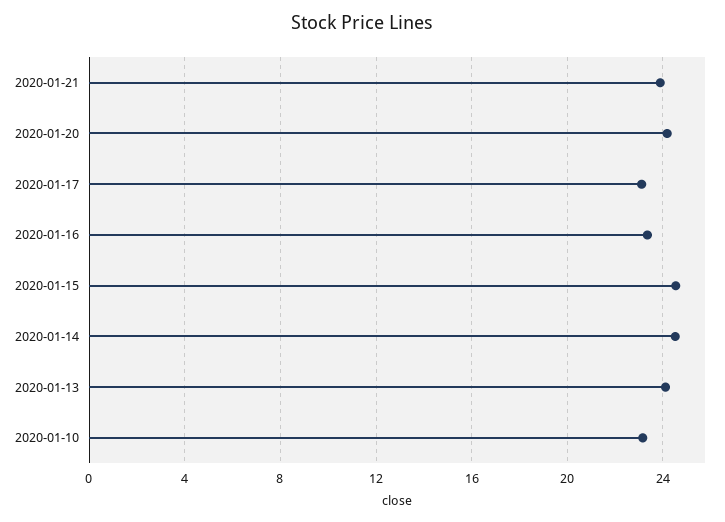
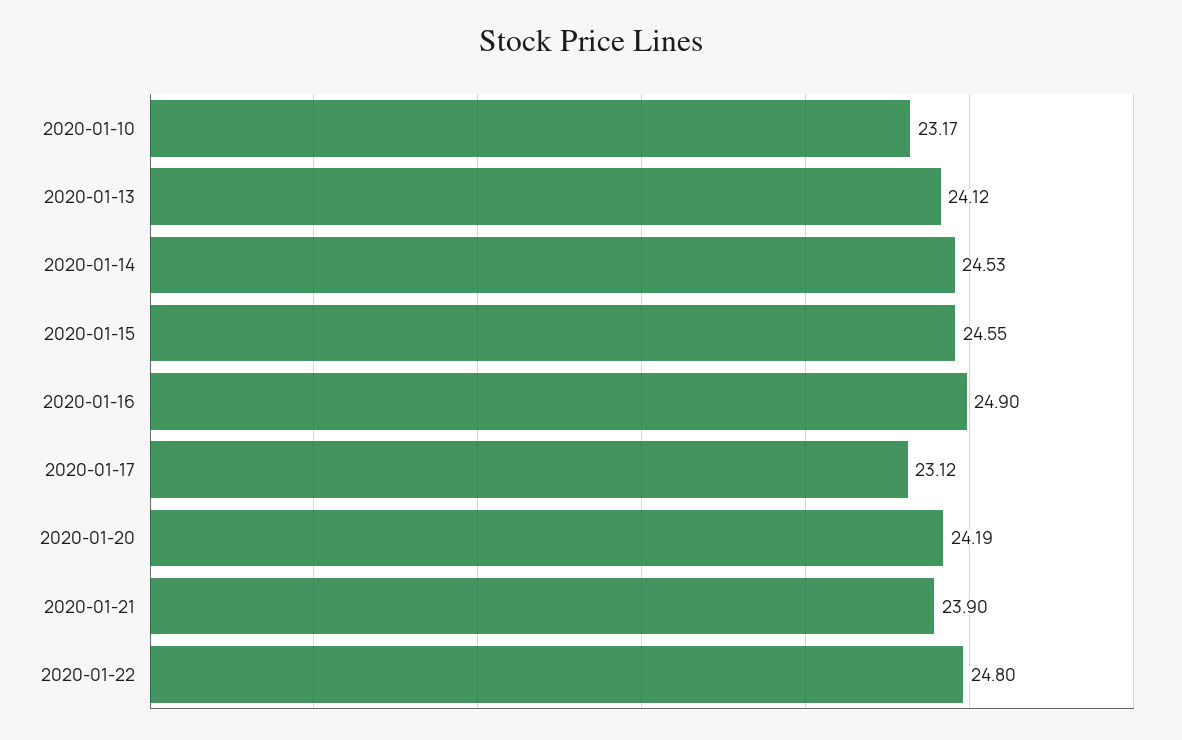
2020-01-16: 23.5 -> 24.9
2020-01-22: none -> 24.8

